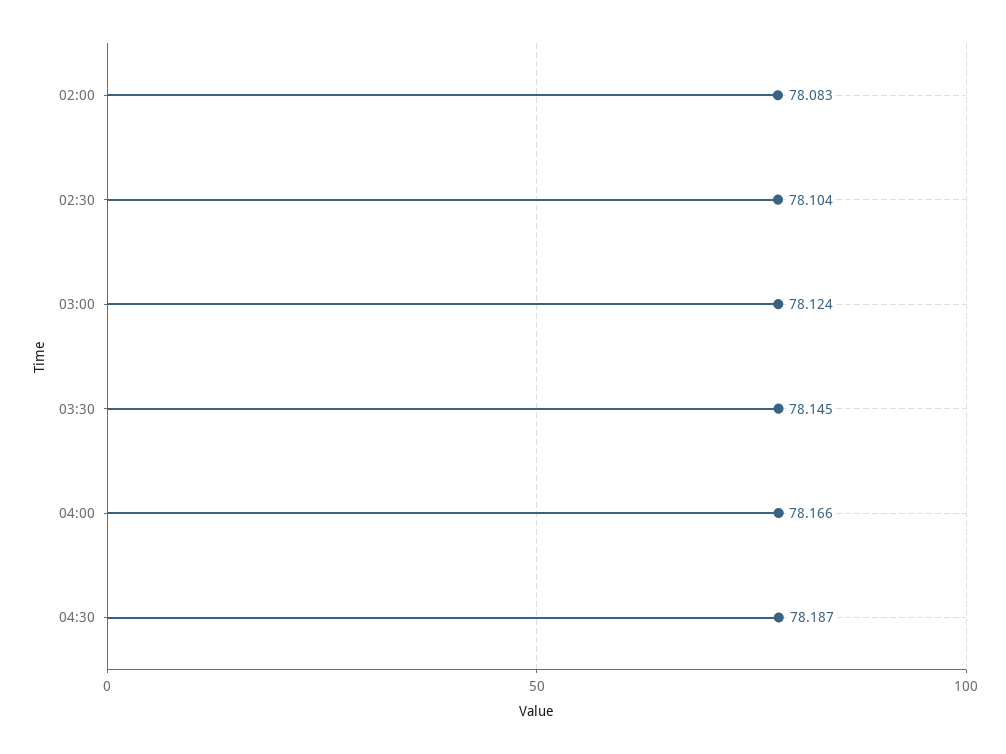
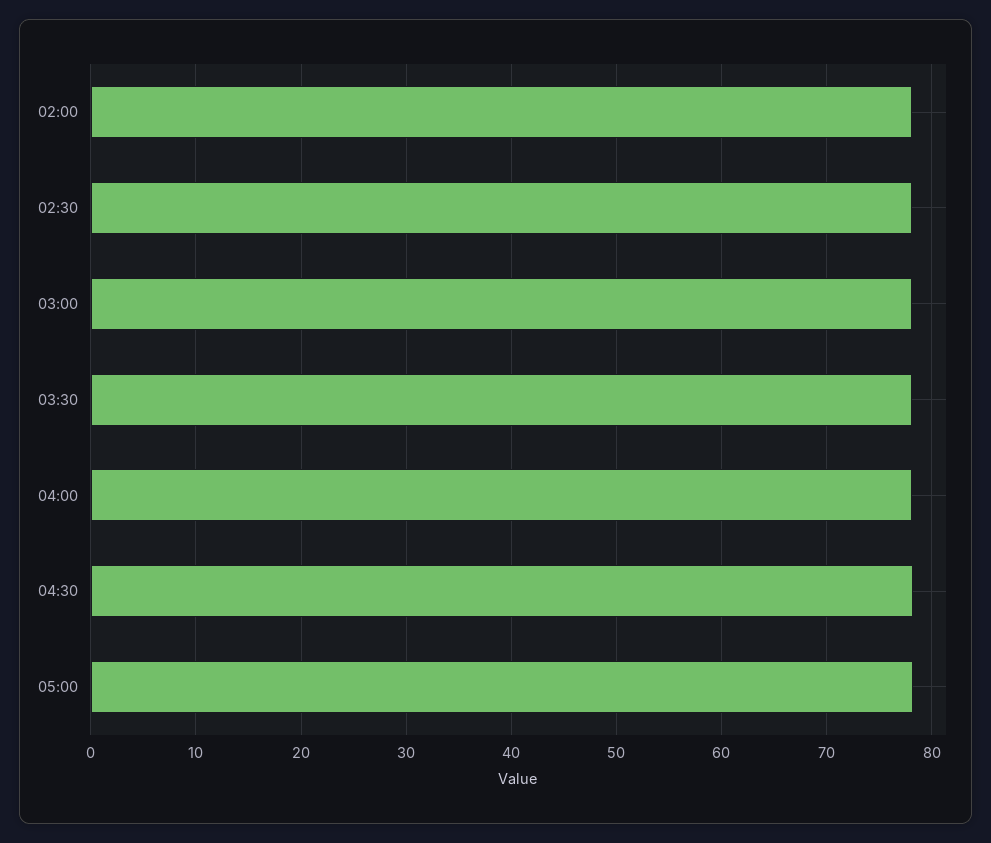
05:00: none -> 78

